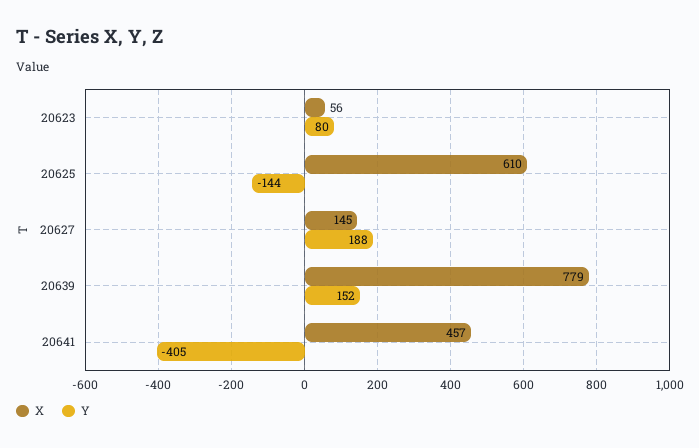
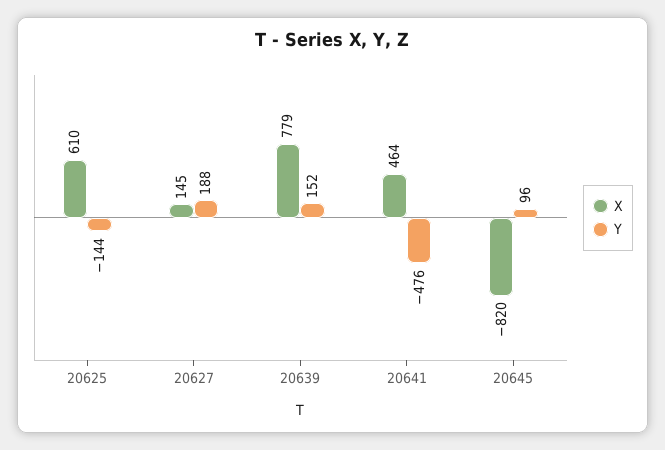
X, 20623: 56 -> none
Y, 20623: 80 -> none
X, 20641: 457 -> 464
Y, 20641: -405 -> -476
X, 20645: none -> -820
Y, 20645: none -> 96

